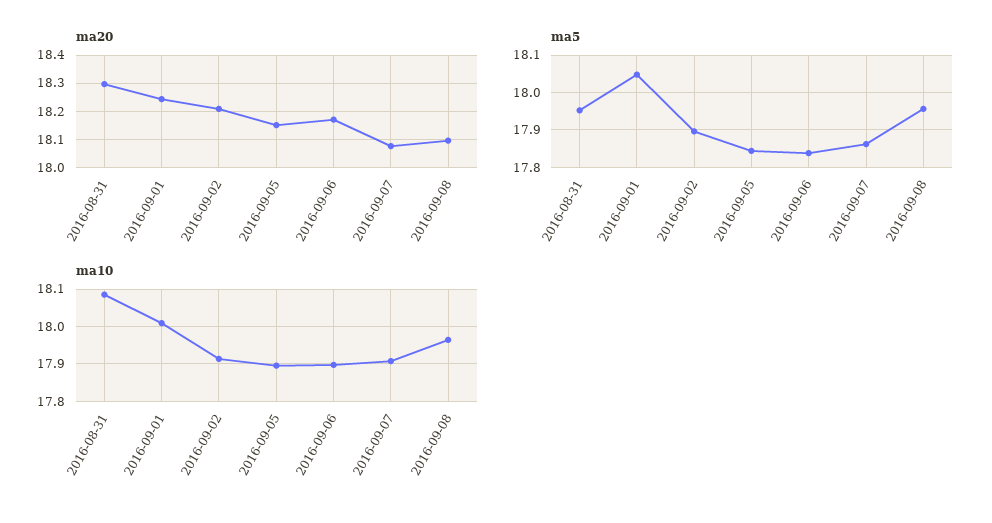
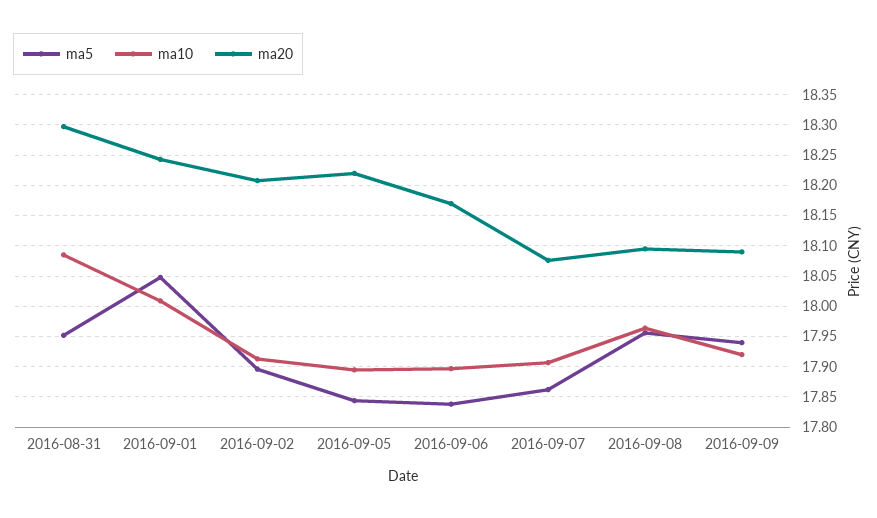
ma20, 2016-09-05: 18.15 -> 18.22
ma5, 2016-09-09: none -> 17.94
ma10, 2016-09-09: none -> 17.92
ma20, 2016-09-09: none -> 18.09

